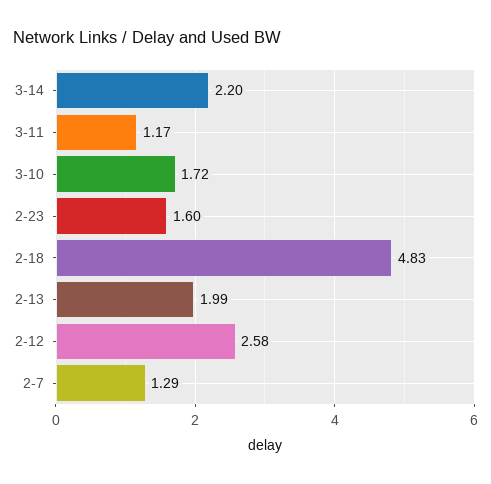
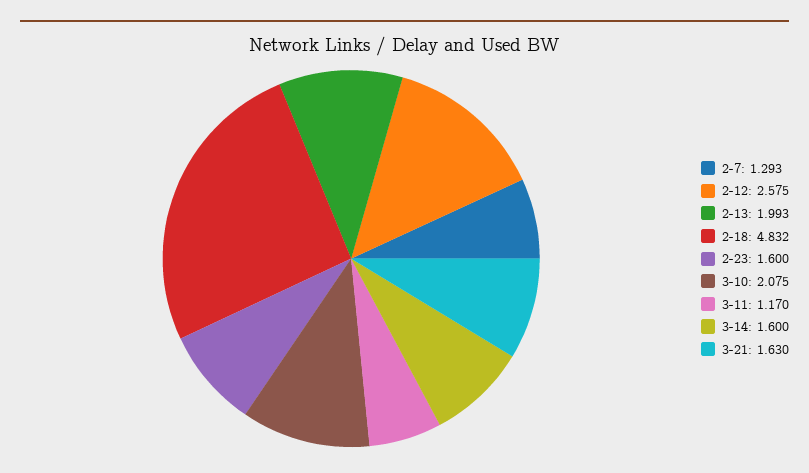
3-14: 2.2 -> 1.6
3-10: 1.72 -> 2.075
3-21: none -> 1.63

